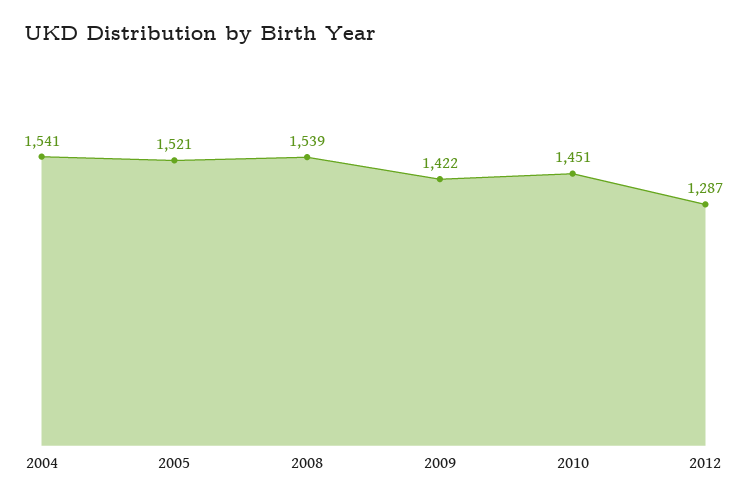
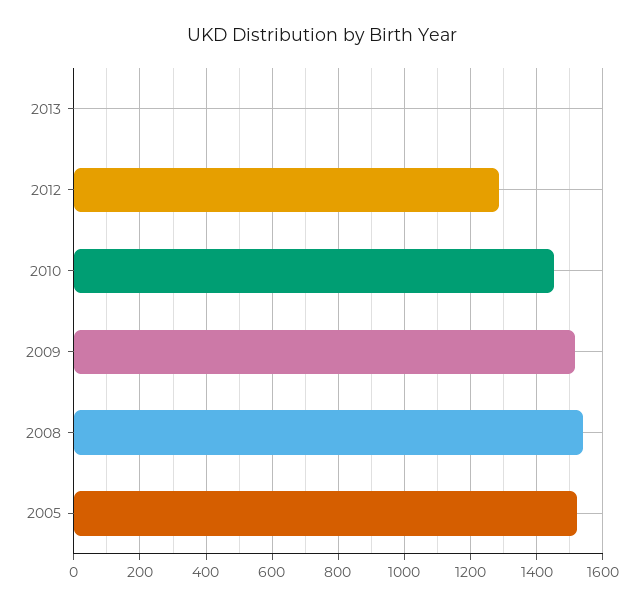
2004: 1541 -> none
2009: 1422 -> 1520
2013: none -> 0

